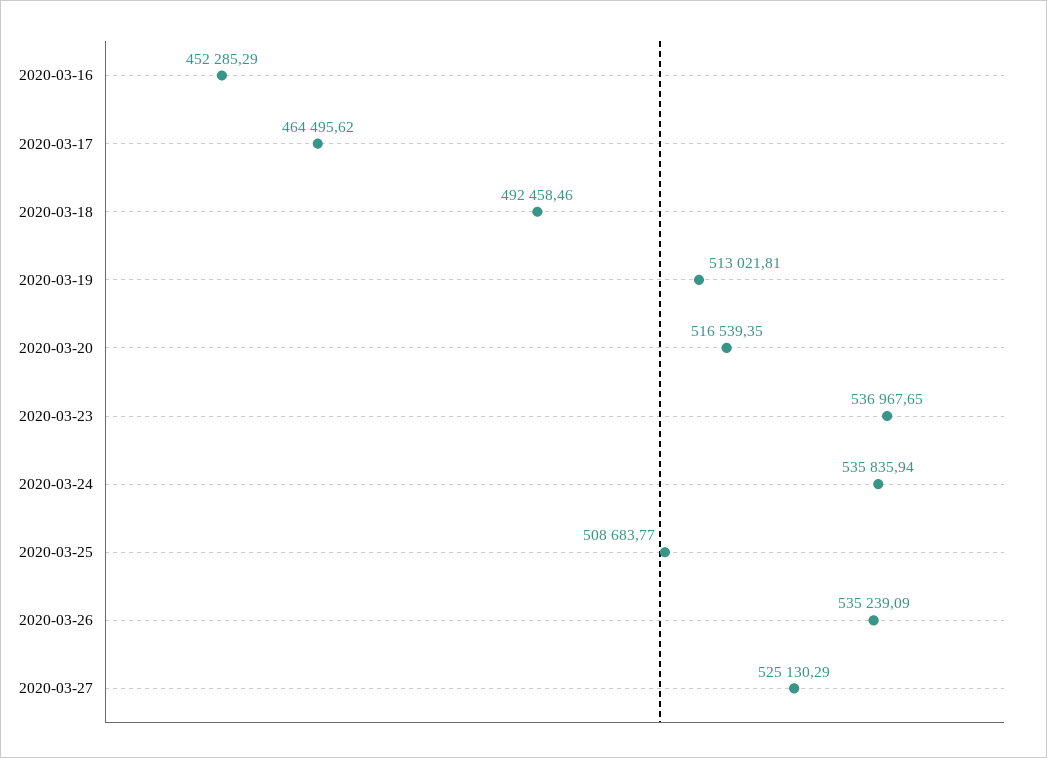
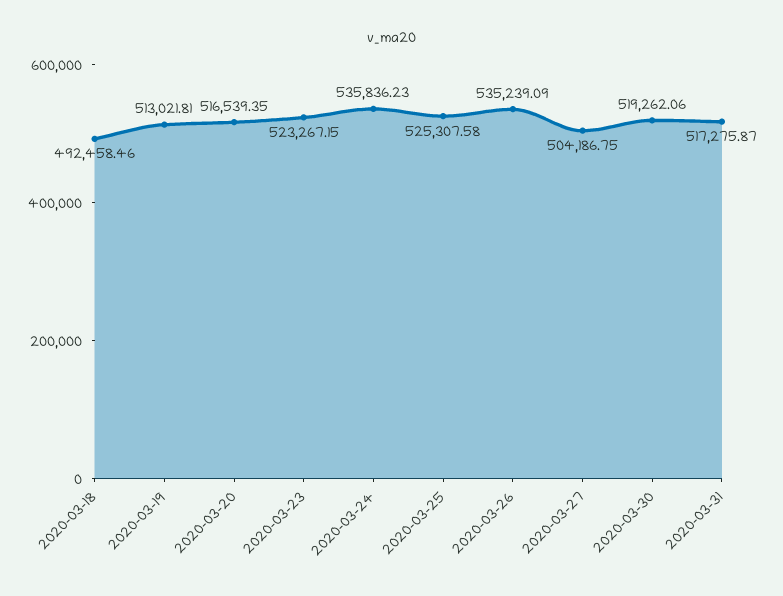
2020-03-16: 452285.29 -> none
2020-03-17: 464495.62 -> none
2020-03-23: 536967.65 -> 523267.15
2020-03-24: 535835.94 -> 535836.23
2020-03-25: 508683.77 -> 525307.58
2020-03-27: 525130.29 -> 504186.75
2020-03-30: none -> 519262.06
2020-03-31: none -> 517275.87

